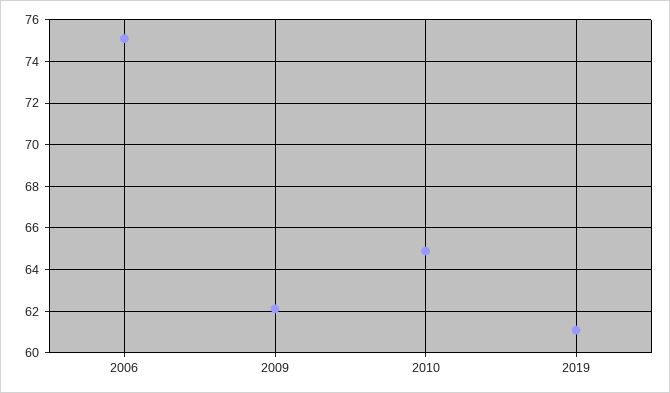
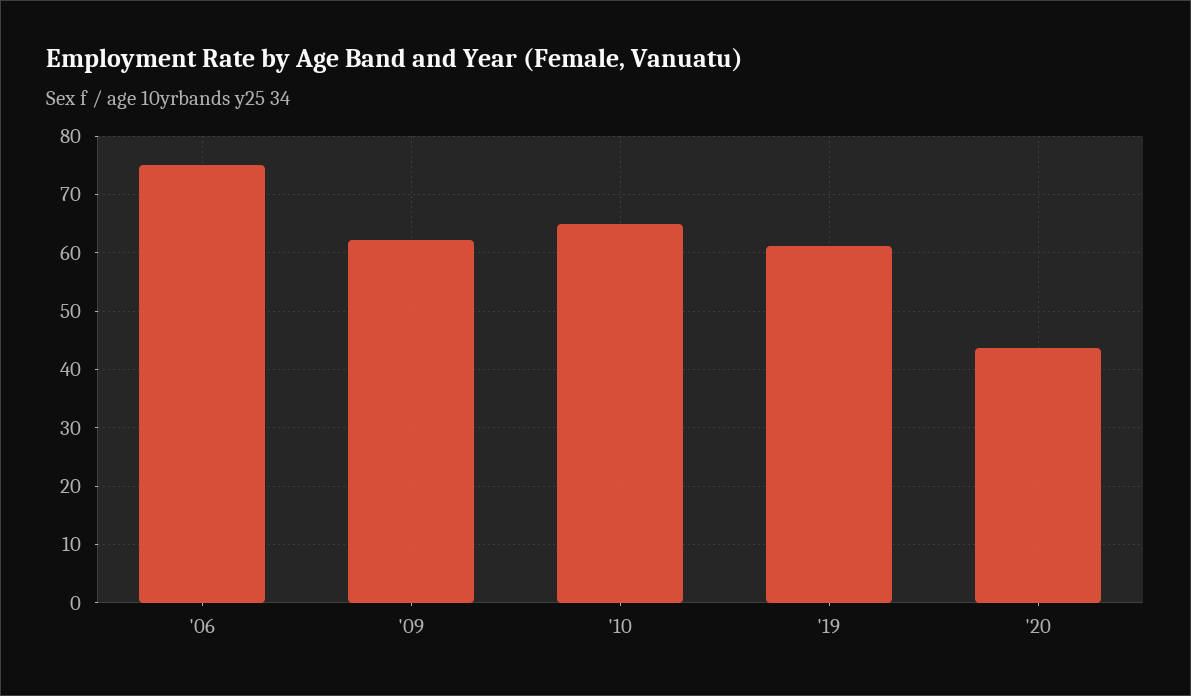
'20: none -> 44

